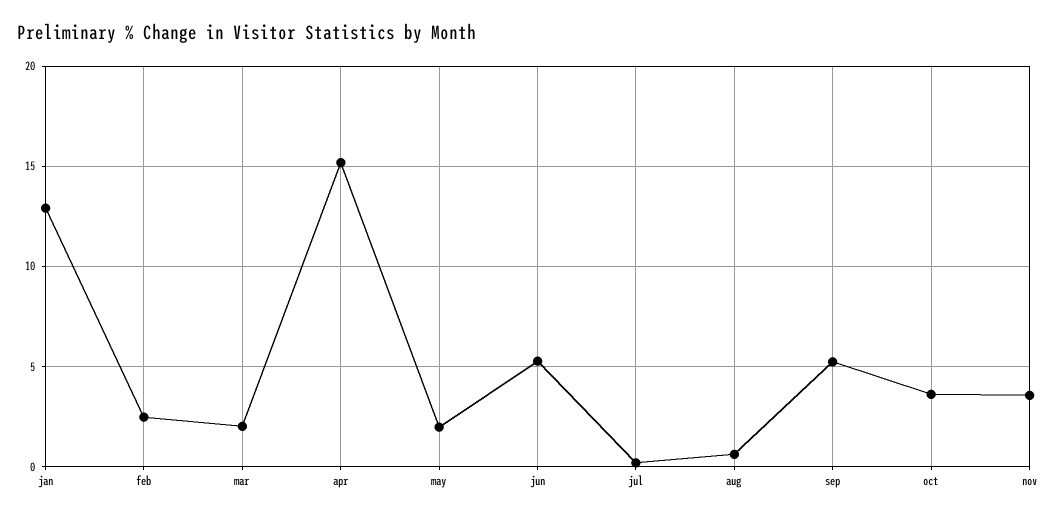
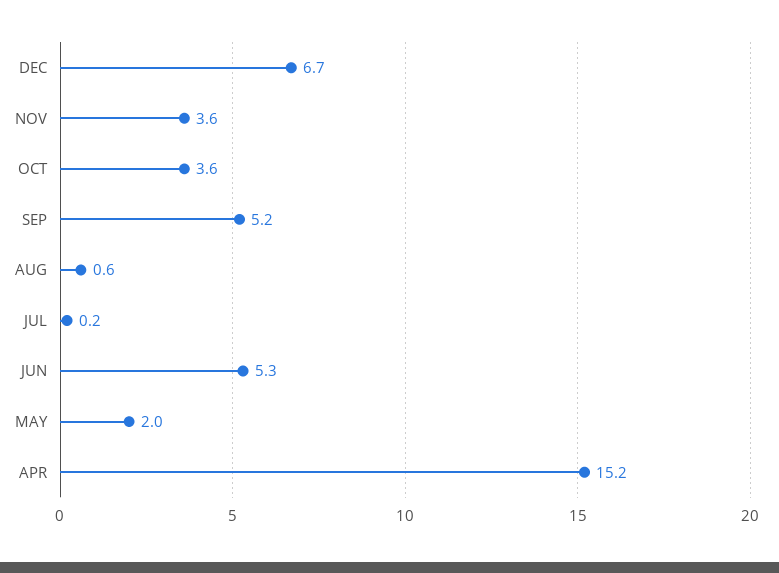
jan: 13 -> none
feb: 2.5 -> none
mar: 2 -> none
DEC: none -> 6.7

